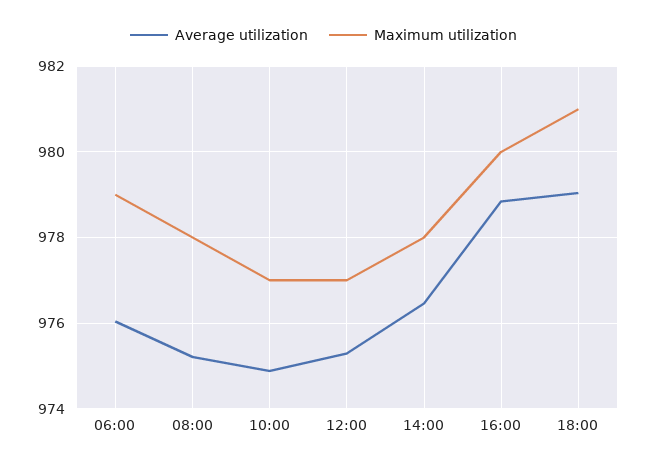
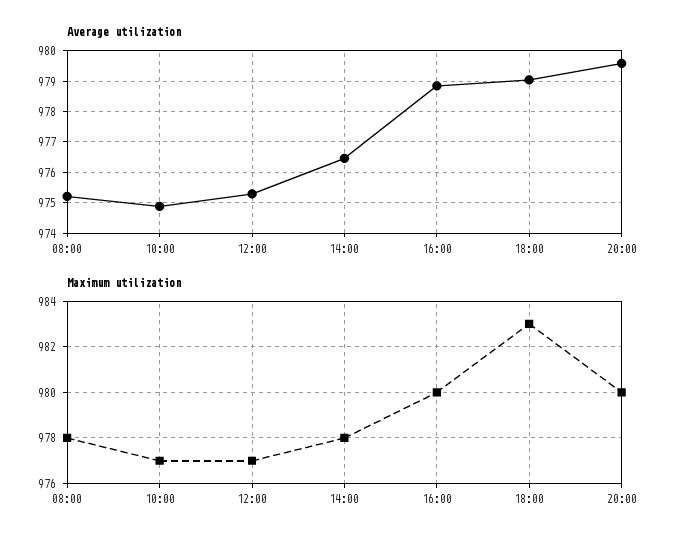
Average utilization, 06:00: 976 -> none
Maximum utilization, 06:00: 979 -> none
Maximum utilization, 18:00: 981 -> 983
Average utilization, 20:00: none -> 979.6
Maximum utilization, 20:00: none -> 980

